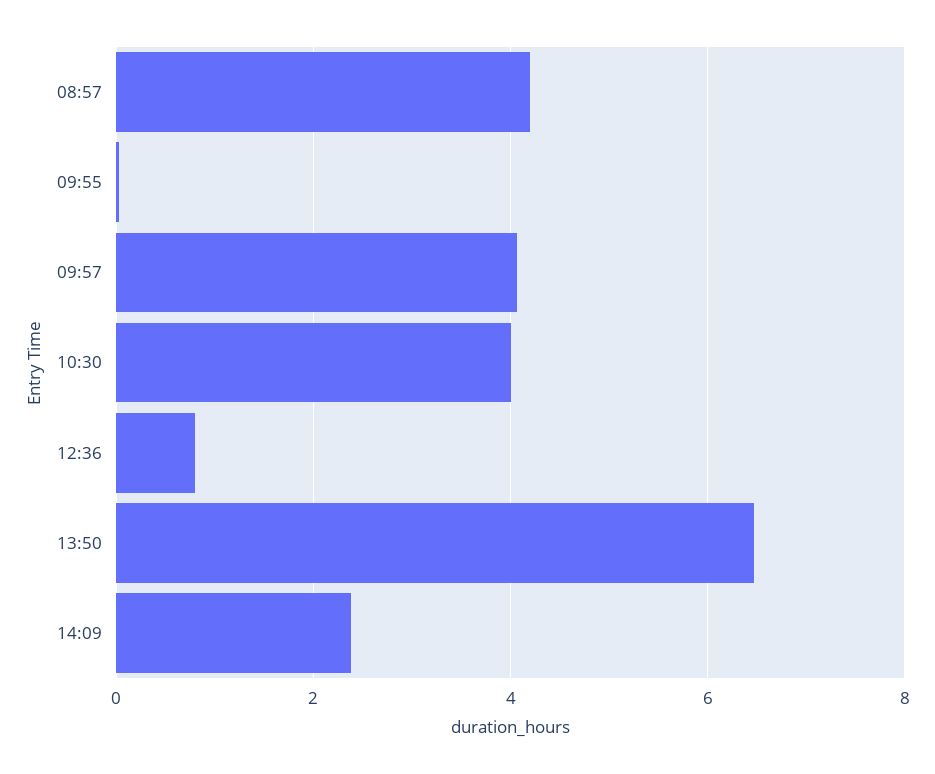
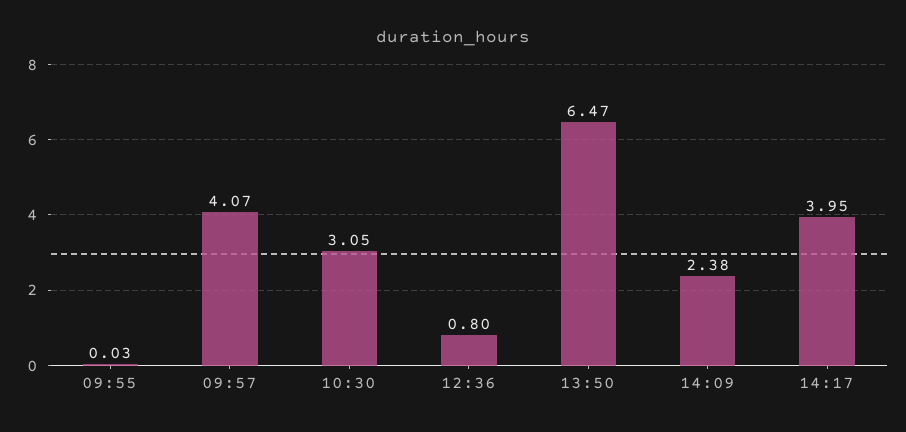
08:57: 4.2 -> none
10:30: 4 -> 3.05
14:17: none -> 3.95

